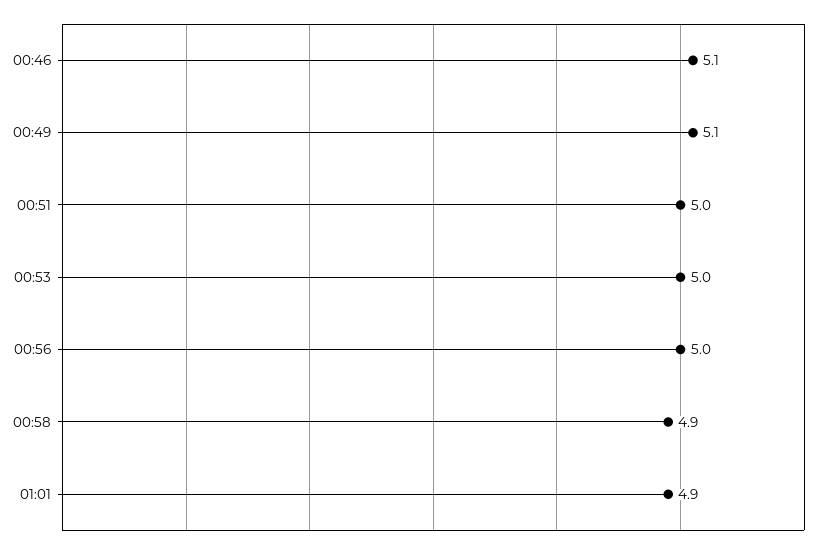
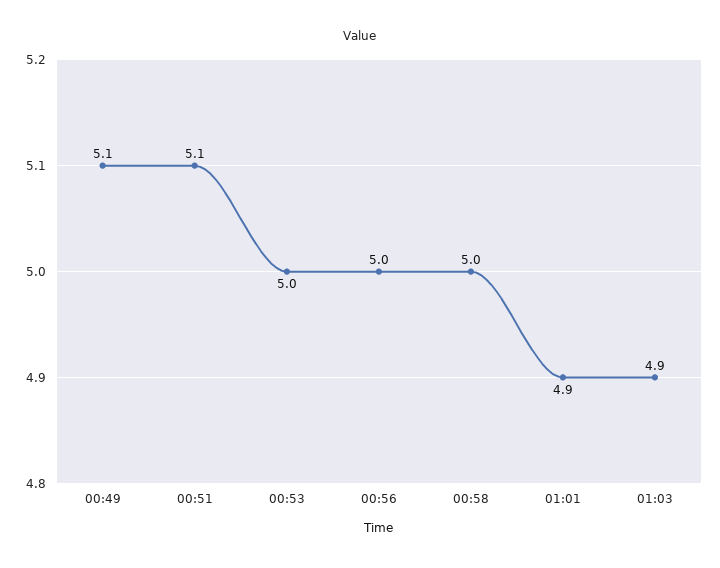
00:46: 5.1 -> none
00:51: 5 -> 5.1
00:58: 4.9 -> 5
01:03: none -> 4.9

